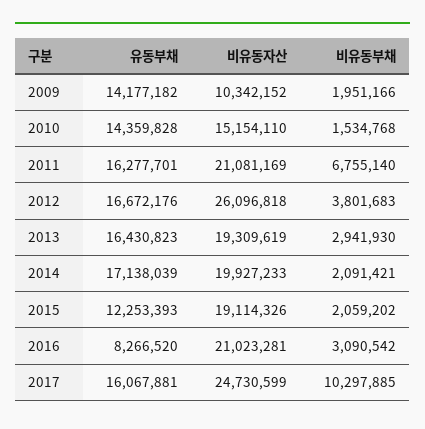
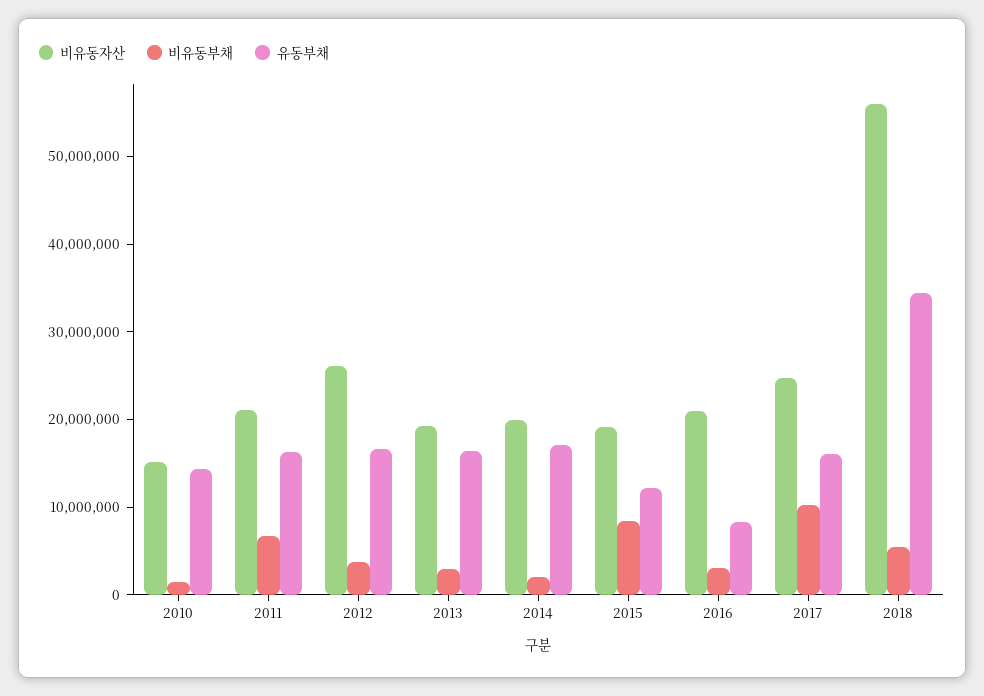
유동부채, 2009: 14177182 -> none
비유동자산, 2009: 10342152 -> none
비유동부채, 2009: 1951166 -> none
비유동부채, 2015: 2059202 -> 8000000
비유동자산, 2018: none -> 56000000
비유동부채, 2018: none -> 6000000
유동부채, 2018: none -> 34000000

